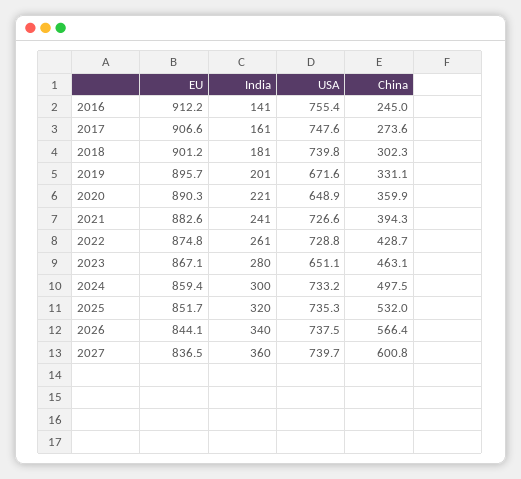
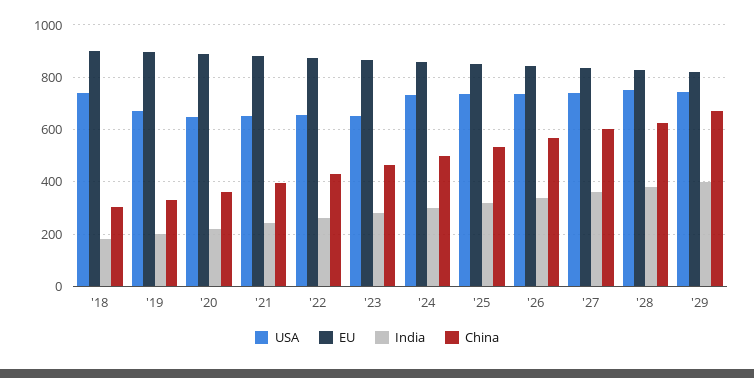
EU, 2016: 912.2 -> none
India, 2016: 141 -> none
USA, 2016: 755.4 -> none
China, 2016: 245 -> none
EU, 2017: 906.6 -> none
India, 2017: 161 -> none
USA, 2017: 747.6 -> none
China, 2017: 273.6 -> none
USA, 2021: 726.6 -> 650
USA, 2022: 728.8 -> 650
USA, '28: none -> 750
EU, '28: none -> 825
India, '28: none -> 375
China, '28: none -> 625
USA, '29: none -> 750
EU, '29: none -> 825
India, '29: none -> 400
China, '29: none -> 675

